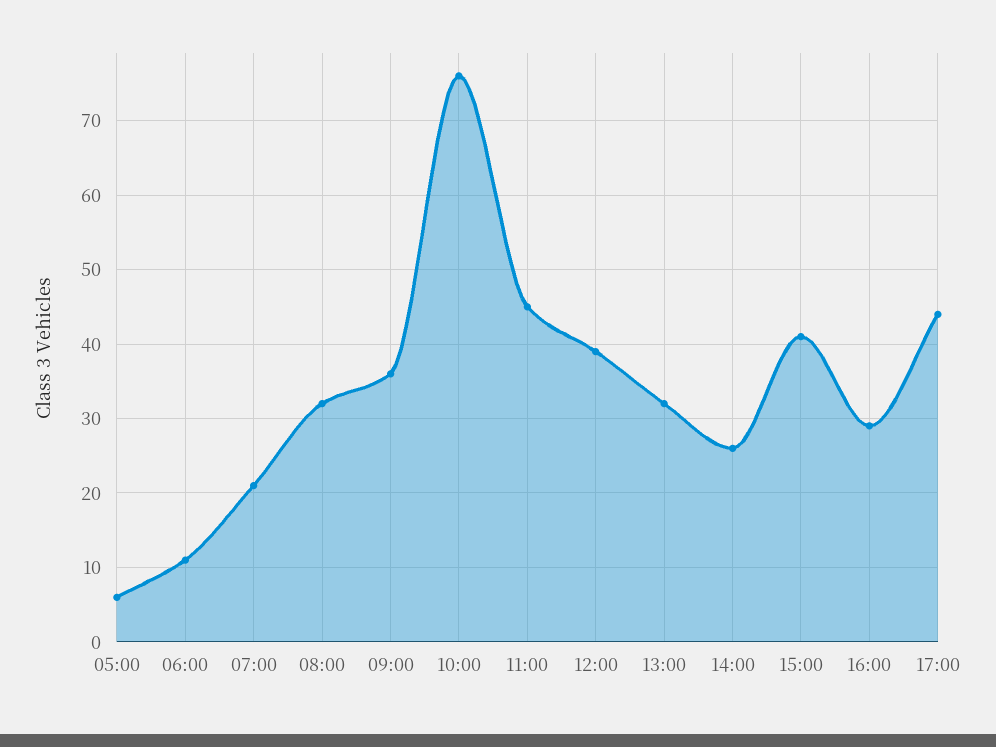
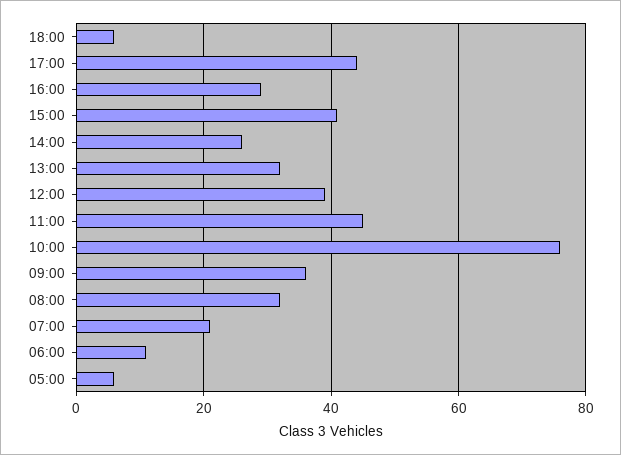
18:00: none -> 5

